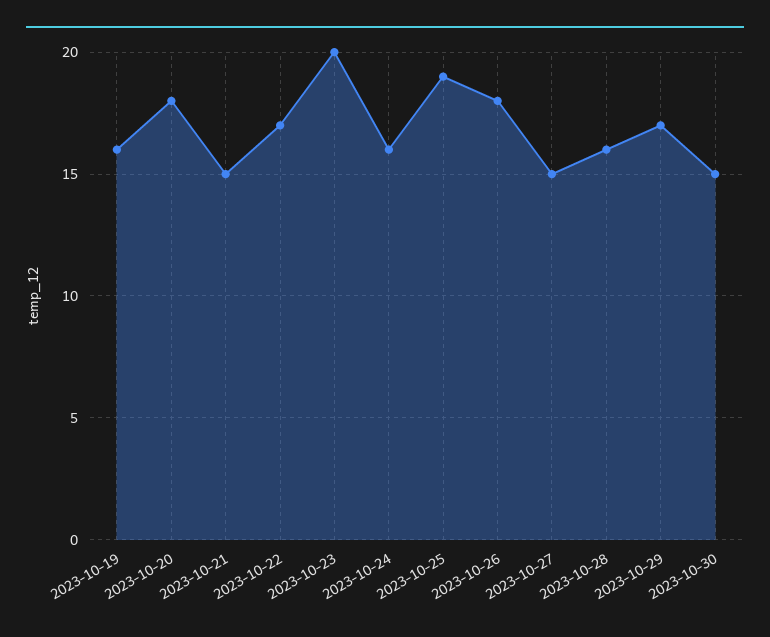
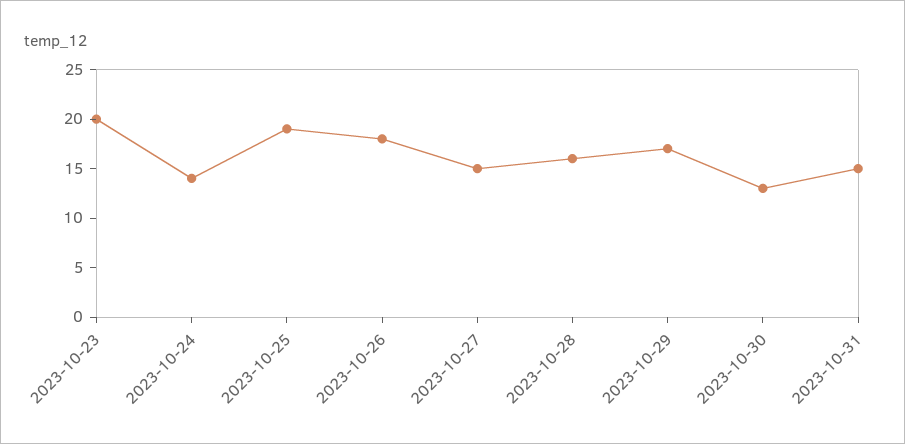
2023-10-19: 16 -> none
2023-10-20: 18 -> none
2023-10-21: 15 -> none
2023-10-22: 17 -> none
2023-10-24: 16 -> 14
2023-10-30: 15 -> 13
2023-10-31: none -> 15

